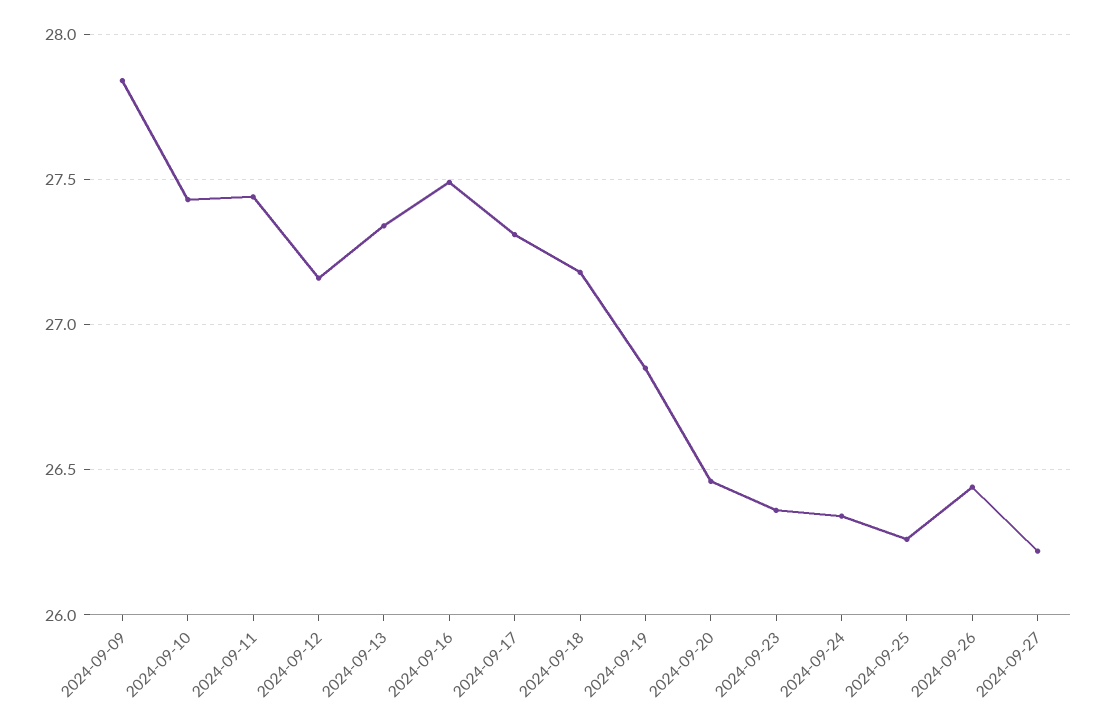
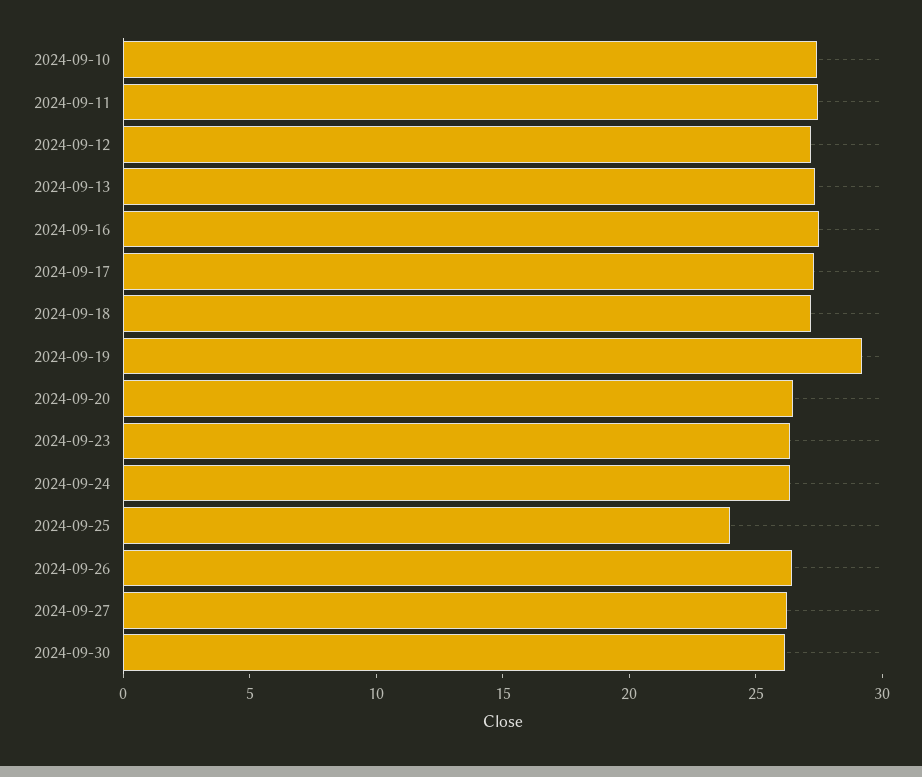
2024-09-09: 27.85 -> none
2024-09-19: 26.85 -> 29
2024-09-25: 26.25 -> 24
2024-09-30: none -> 26

